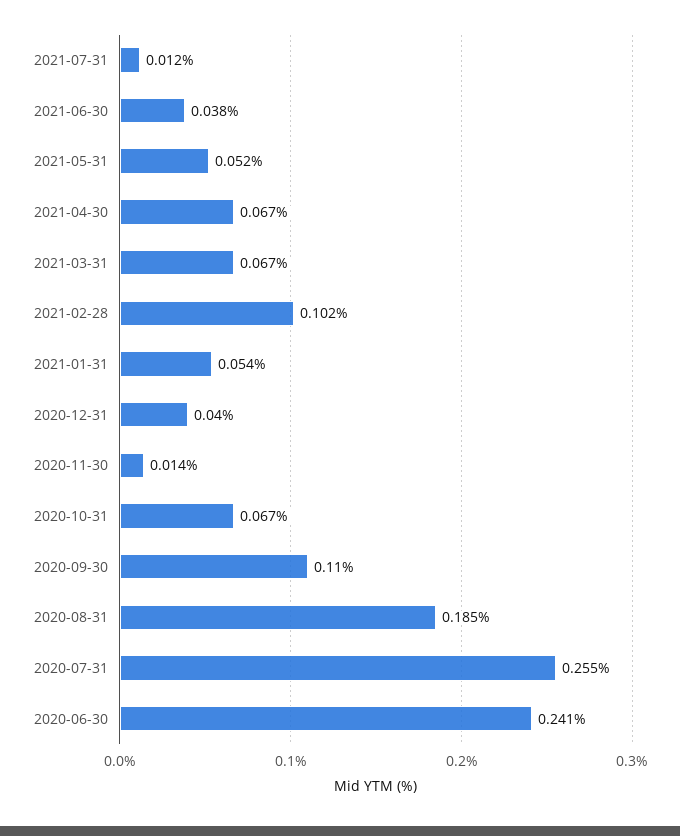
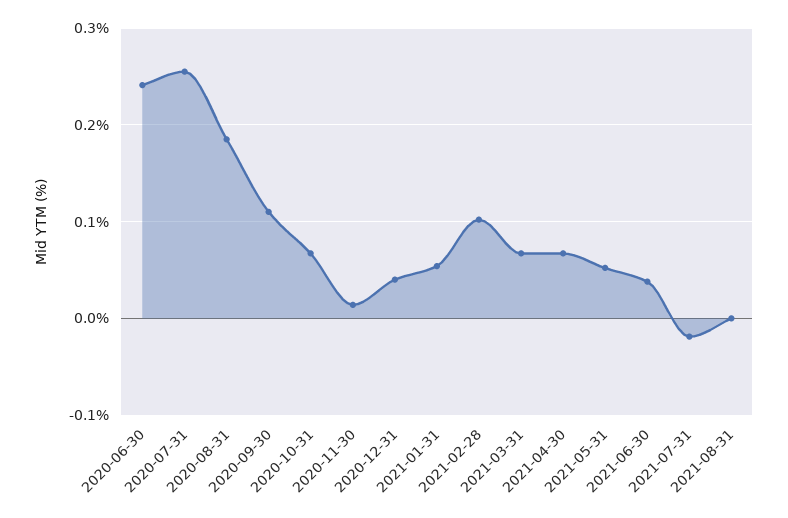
2021-07-31: 0.012 -> -0.02
2021-08-31: none -> 0

